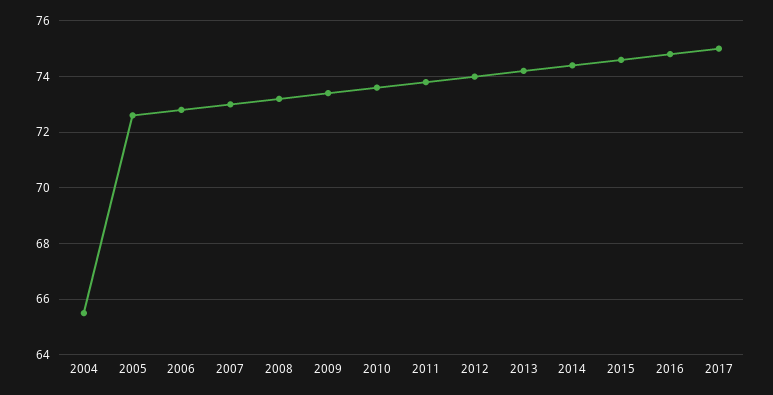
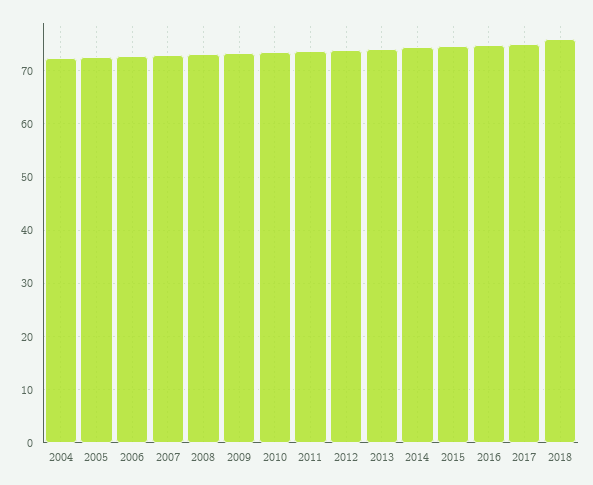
2004: 65.5 -> 72
2018: none -> 76

